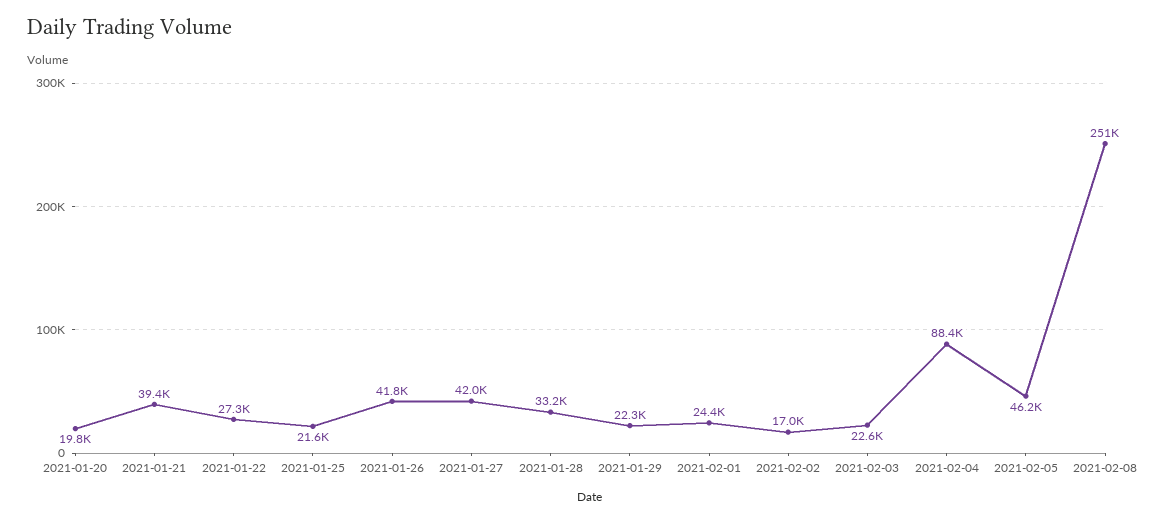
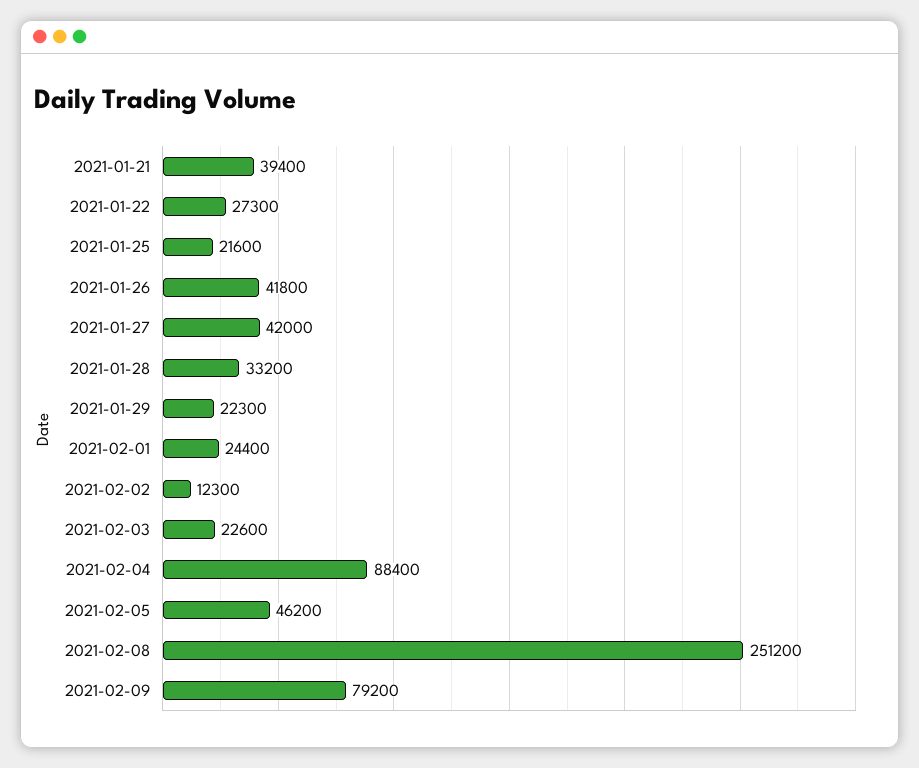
2021-01-20: 19800 -> none
2021-02-02: 17000 -> 12300
2021-02-09: none -> 79200

